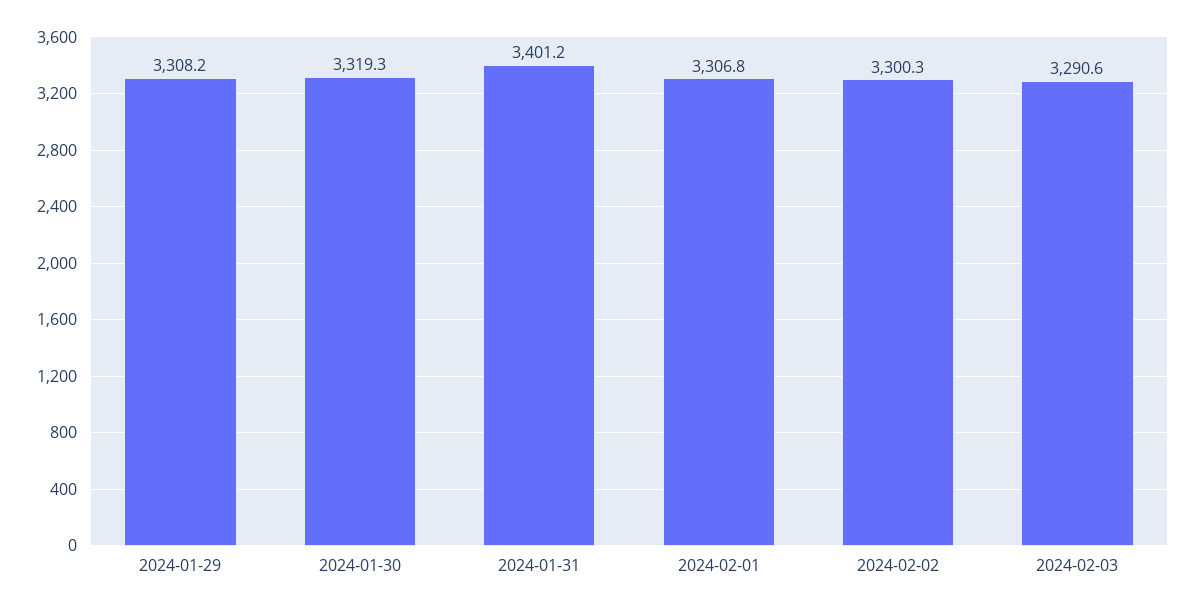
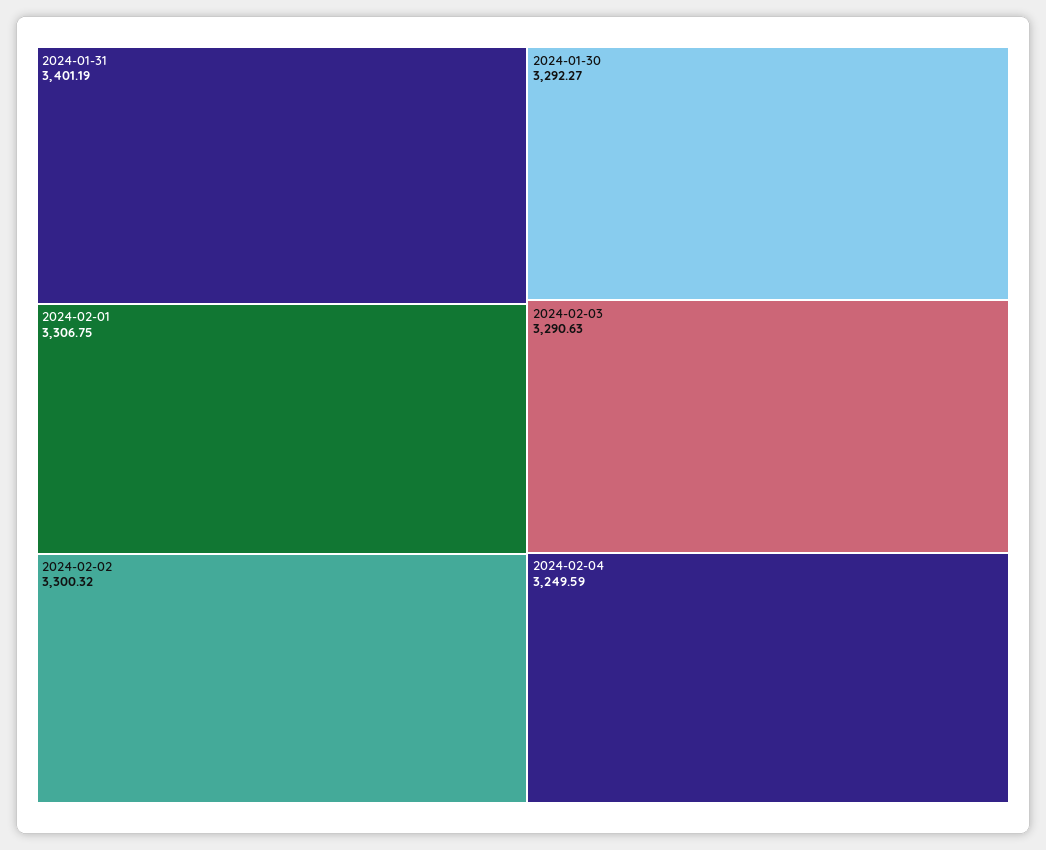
2024-01-29: 3308.2 -> none
2024-01-30: 3319.3 -> 3292.27
2024-02-04: none -> 3249.59

